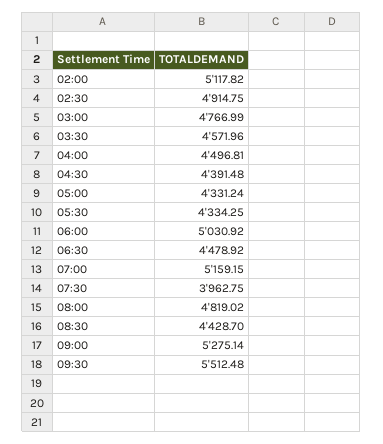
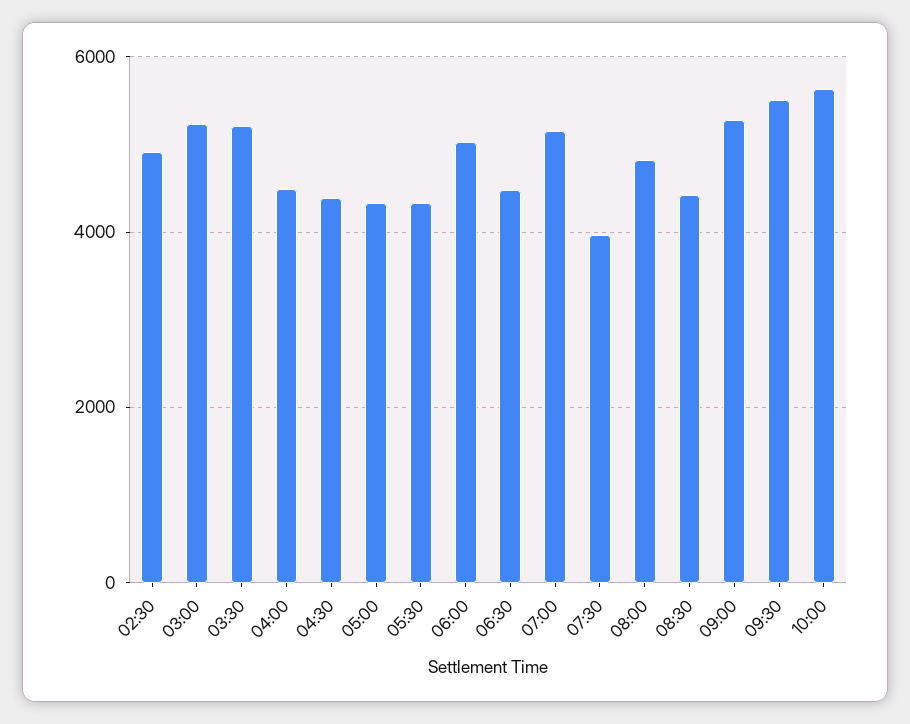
02:00: 5117.82 -> none
03:00: 4766.99 -> 5200
03:30: 4571.96 -> 5200
10:00: none -> 5600

